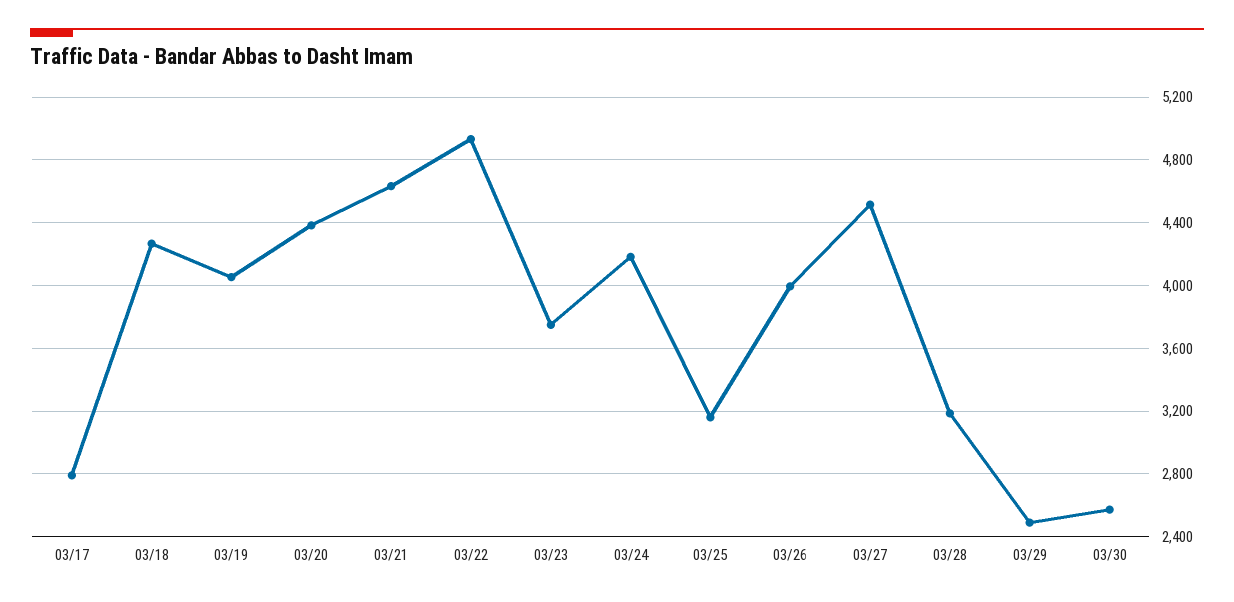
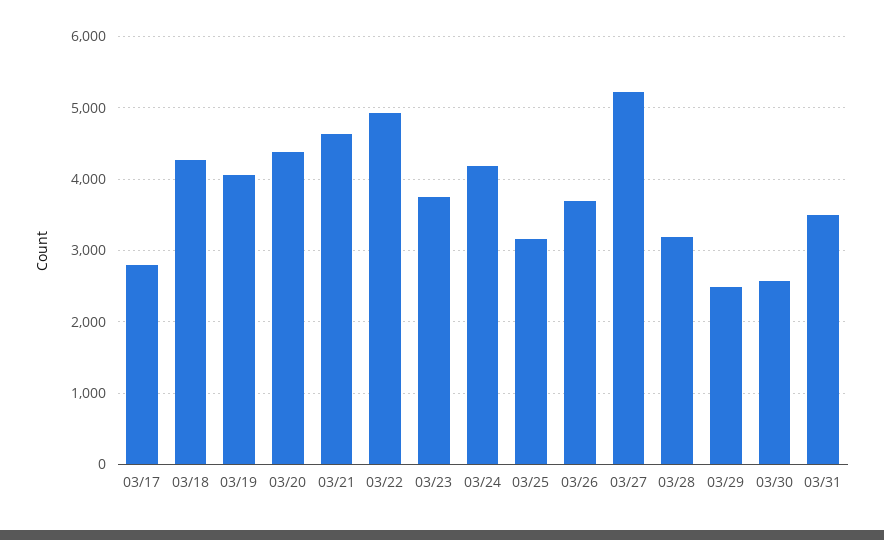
03/26: 4000 -> 3700
03/27: 4500 -> 5200
03/31: none -> 3500

